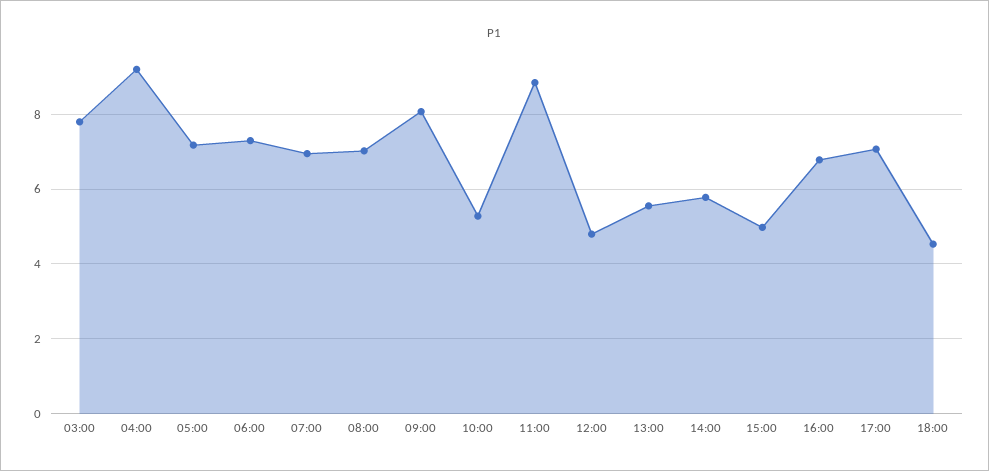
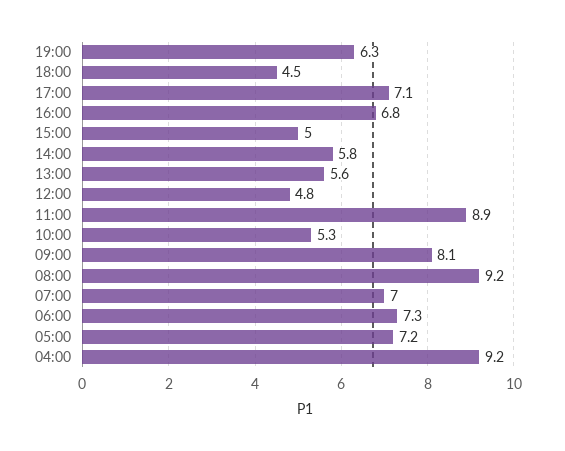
03:00: 7.8 -> none
08:00: 7 -> 9.2
19:00: none -> 6.3

